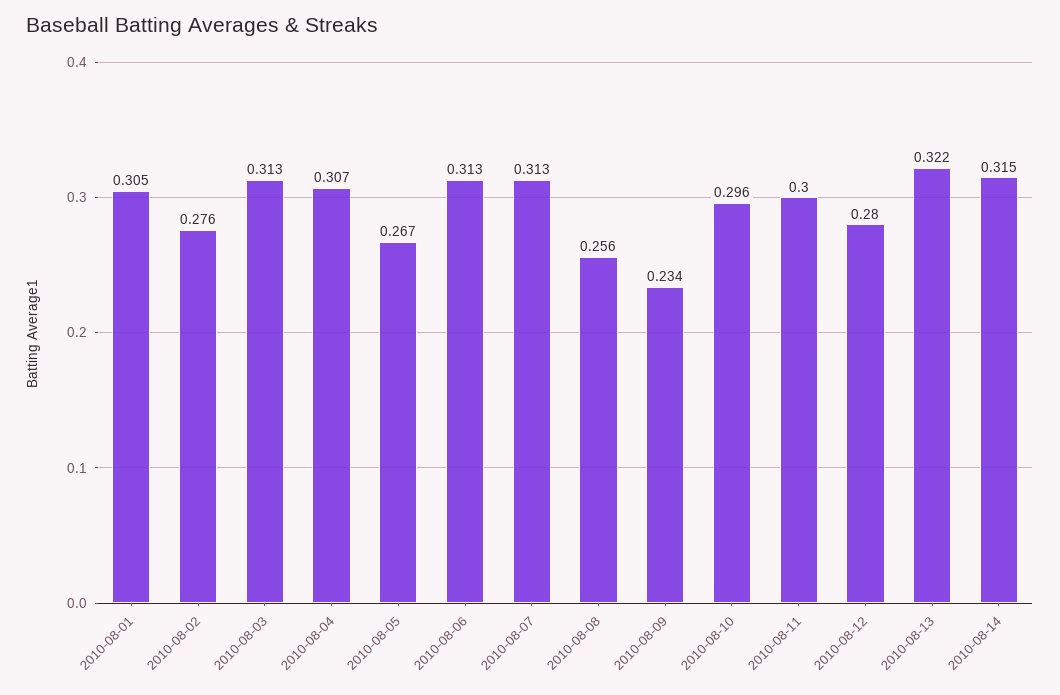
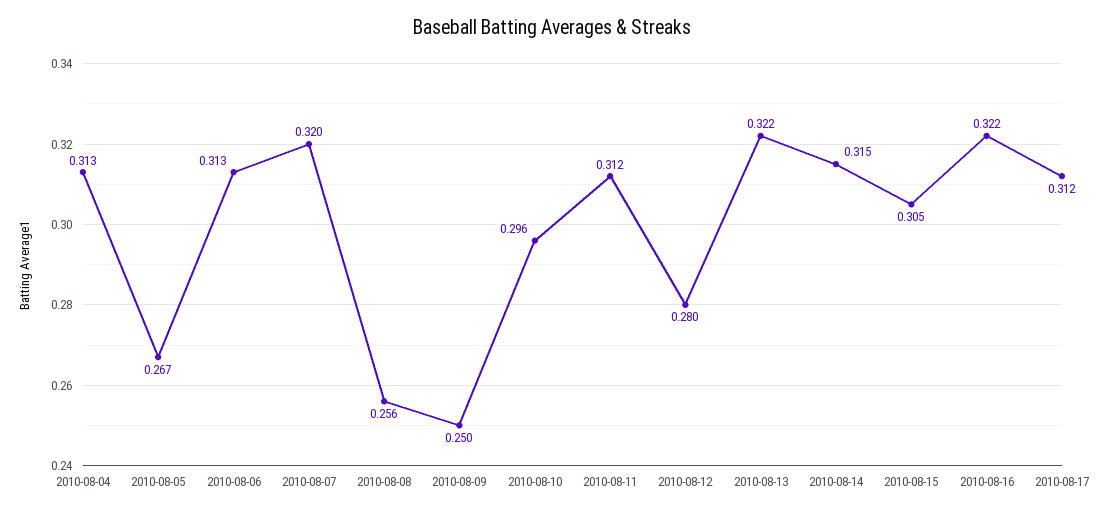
2010-08-01: 0.305 -> none
2010-08-02: 0.276 -> none
2010-08-03: 0.313 -> none
2010-08-04: 0.307 -> 0.313
2010-08-07: 0.313 -> 0.32
2010-08-09: 0.234 -> 0.25
2010-08-11: 0.3 -> 0.312
2010-08-15: none -> 0.305
2010-08-16: none -> 0.322
2010-08-17: none -> 0.312

